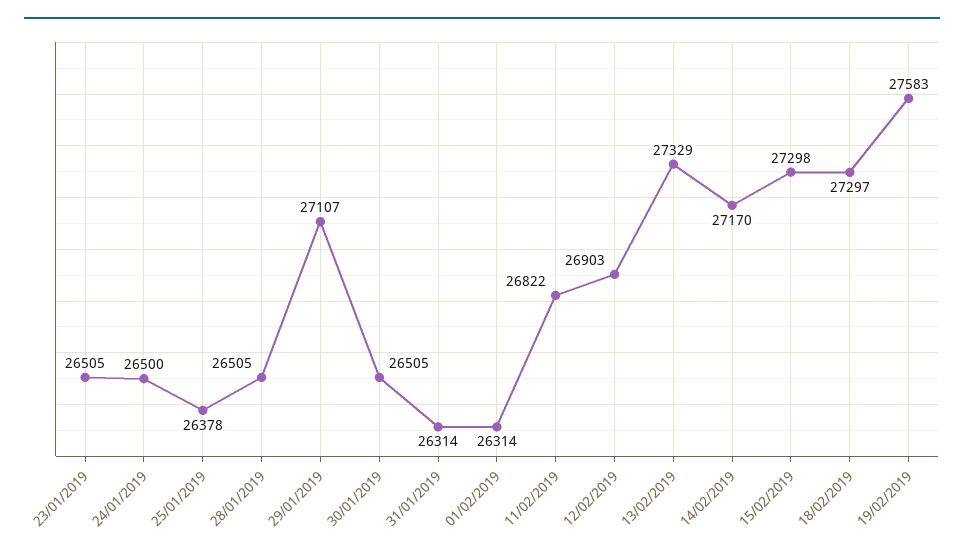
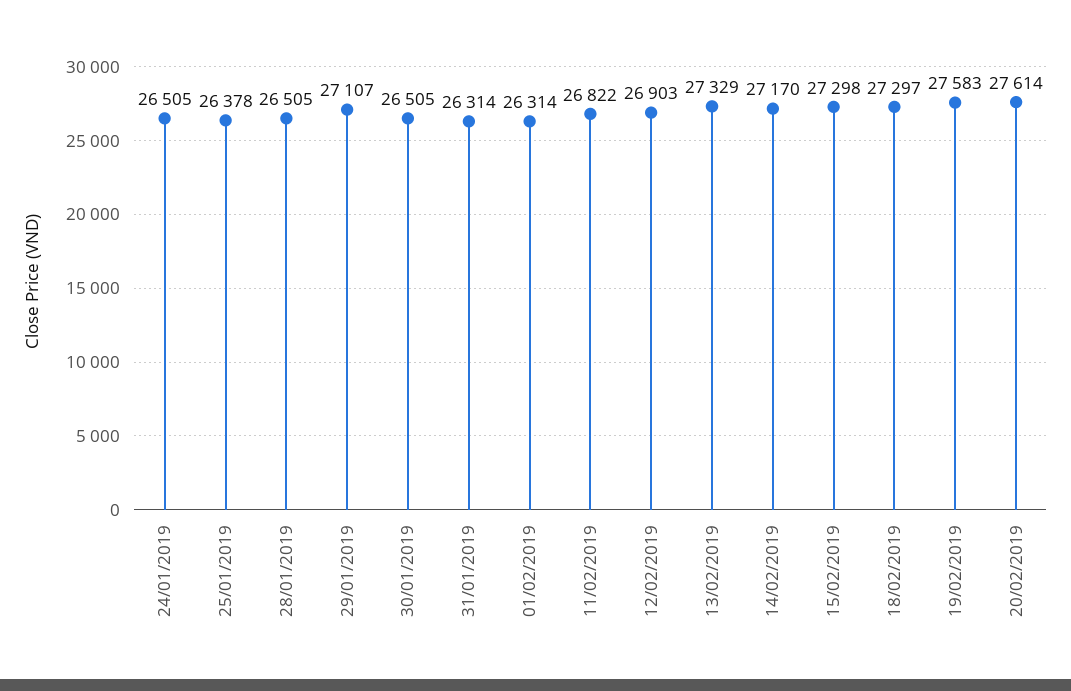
23/01/2019: 26505 -> none
24/01/2019: 26500 -> 26505
20/02/2019: none -> 27614

